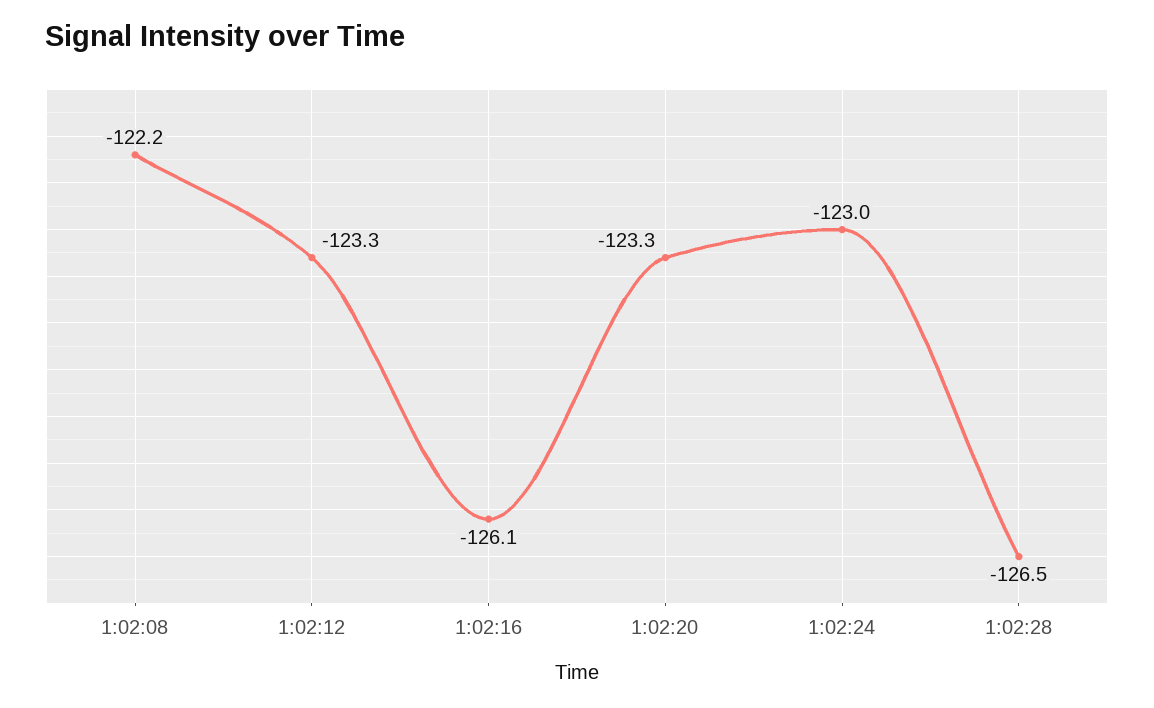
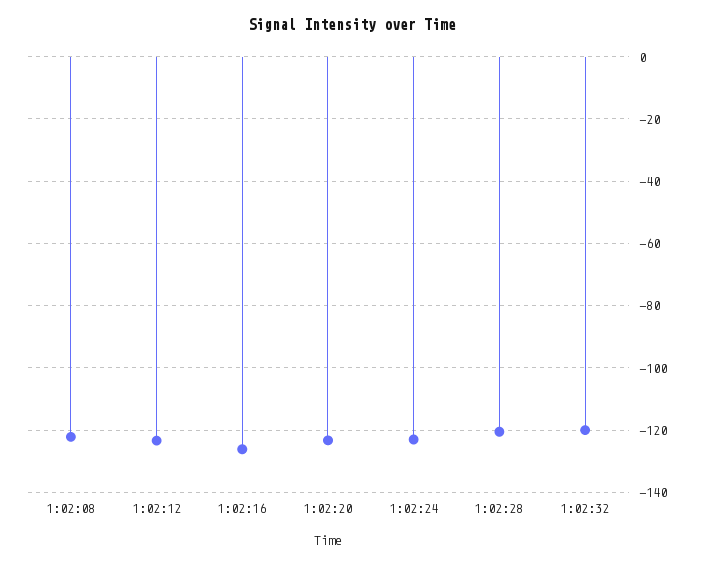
1:02:28: -126.5 -> -120
1:02:32: none -> -120

